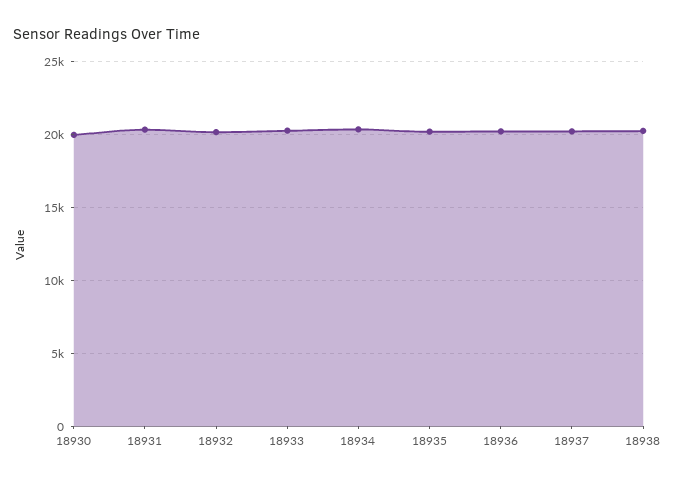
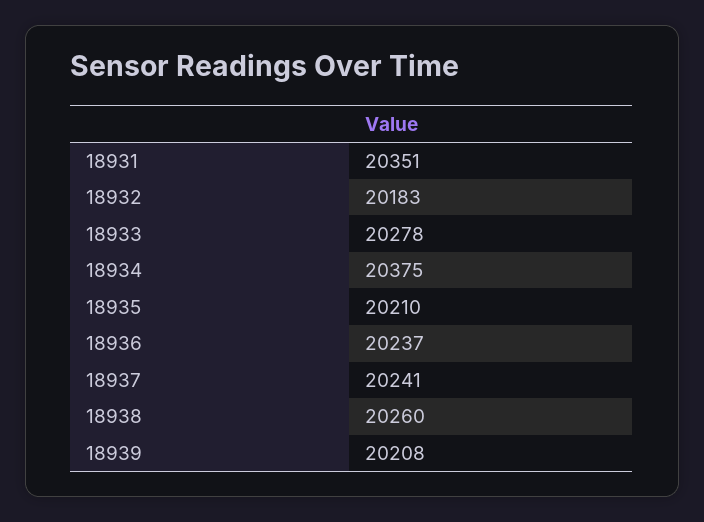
18930: 20000 -> none
18939: none -> 20208

